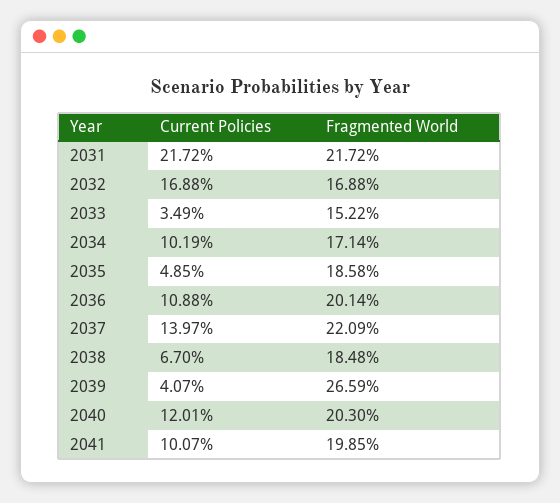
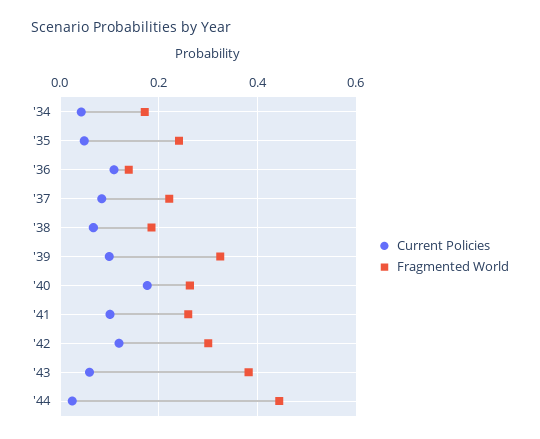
Current Policies, 2031: 0.2172 -> none
Fragmented World, 2031: 0.2172 -> none
Current Policies, 2032: 0.1688 -> none
Fragmented World, 2032: 0.1688 -> none
Current Policies, 2033: 0.0349 -> none
Fragmented World, 2033: 0.1522 -> none
Current Policies, 2034: 0.1019 -> 0.04
Fragmented World, 2035: 0.1858 -> 0.24
Fragmented World, 2036: 0.2014 -> 0.14
Current Policies, 2037: 0.1397 -> 0.08
Current Policies, 2039: 0.0407 -> 0.1
Fragmented World, 2039: 0.2659 -> 0.32
Current Policies, 2040: 0.1201 -> 0.18
Fragmented World, 2040: 0.203 -> 0.26
Fragmented World, 2041: 0.1985 -> 0.26
Current Policies, '42: none -> 0.12
Fragmented World, '42: none -> 0.3
Current Policies, '43: none -> 0.06
Fragmented World, '43: none -> 0.38
Current Policies, '44: none -> 0.02
Fragmented World, '44: none -> 0.44

